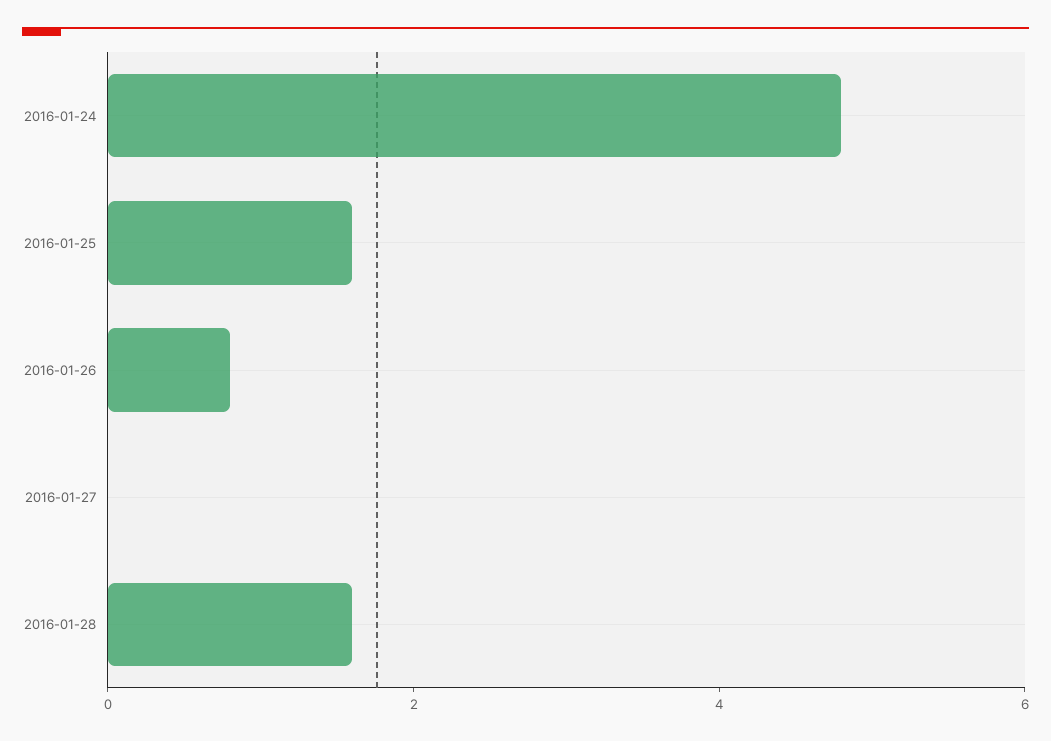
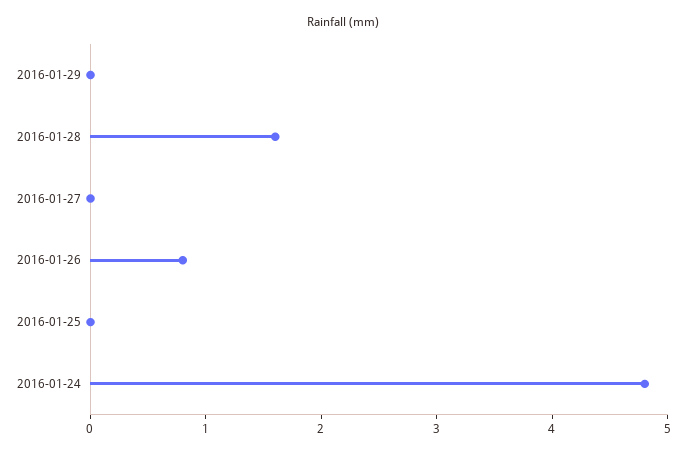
2016-01-25: 1.5 -> 0
2016-01-29: none -> 0

